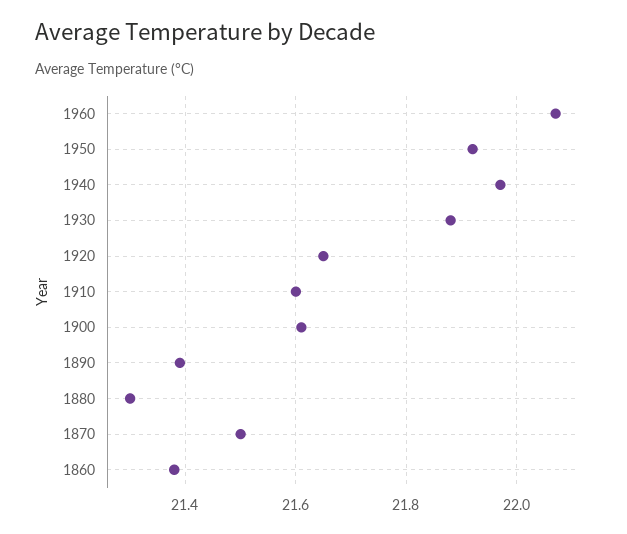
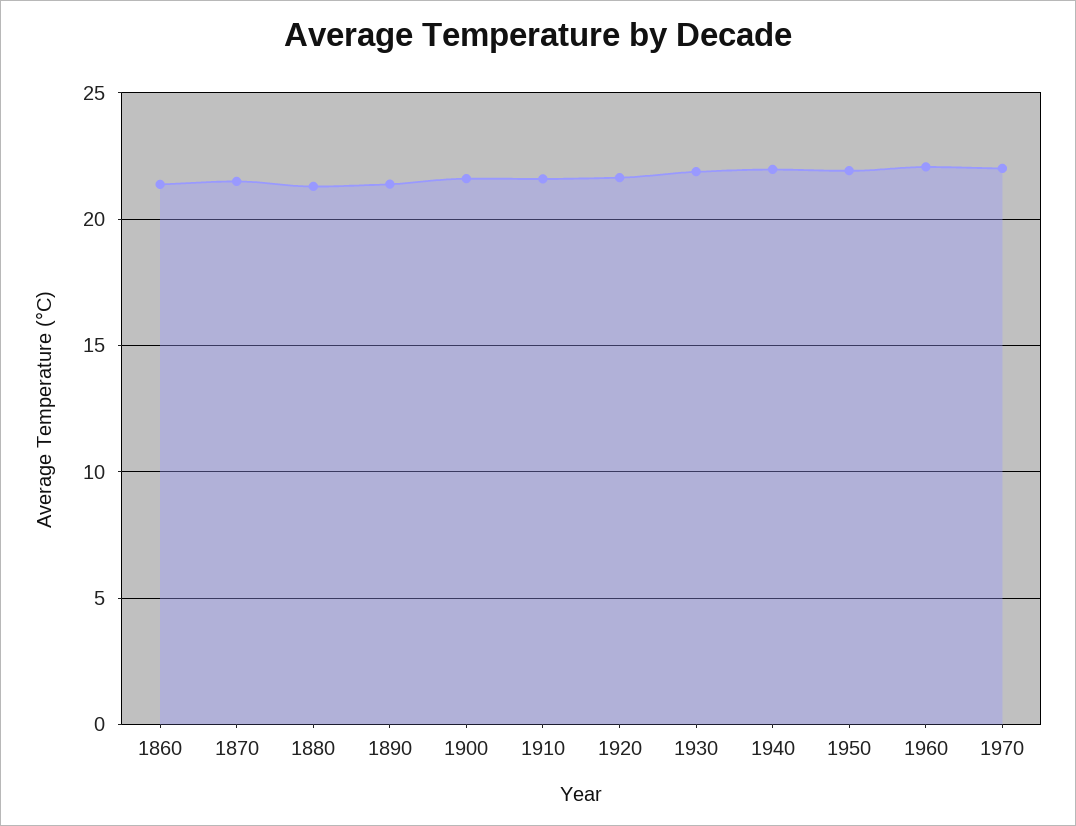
1970: none -> 22

